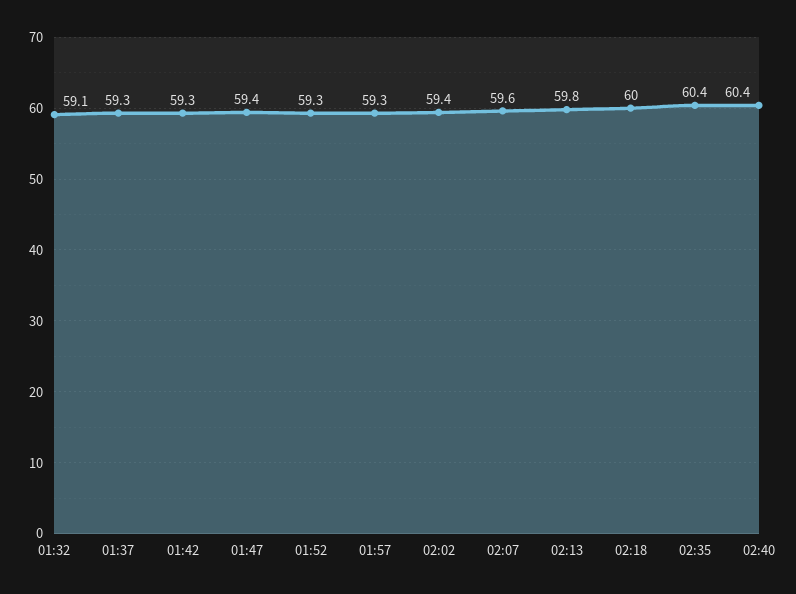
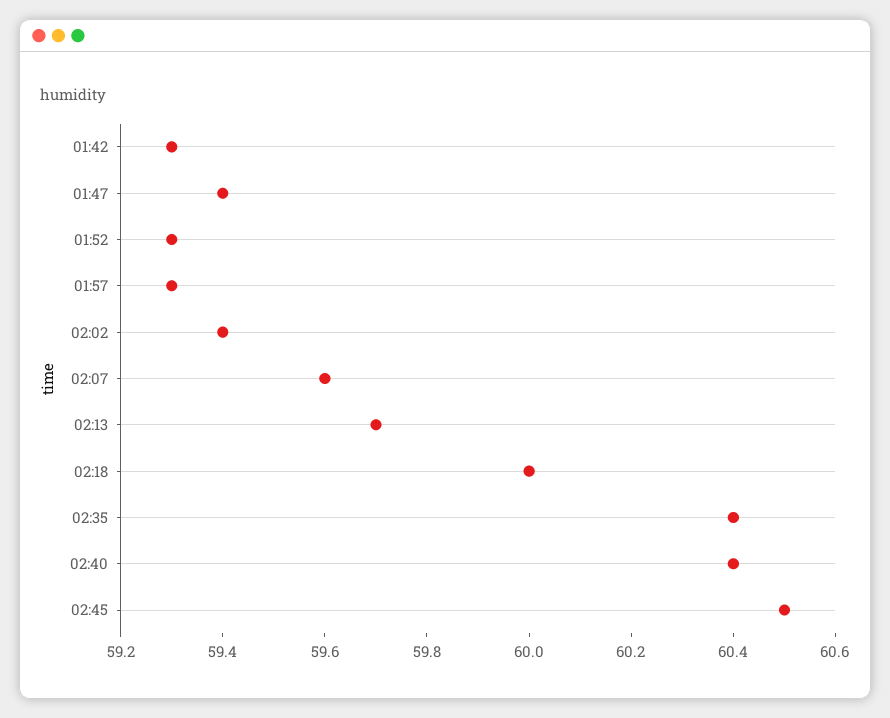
01:32: 59.1 -> none
01:37: 59.3 -> none
02:13: 59.8 -> 59.7
02:45: none -> 60.5

